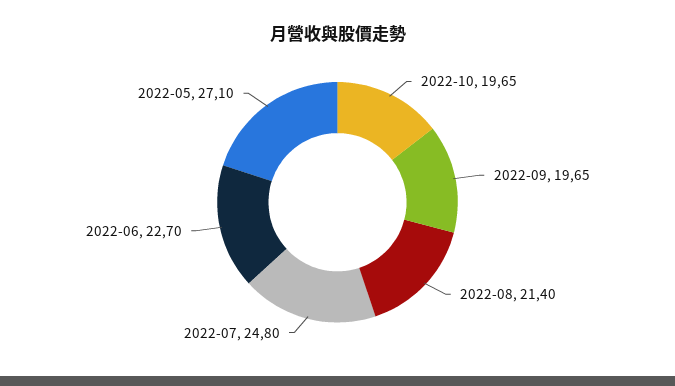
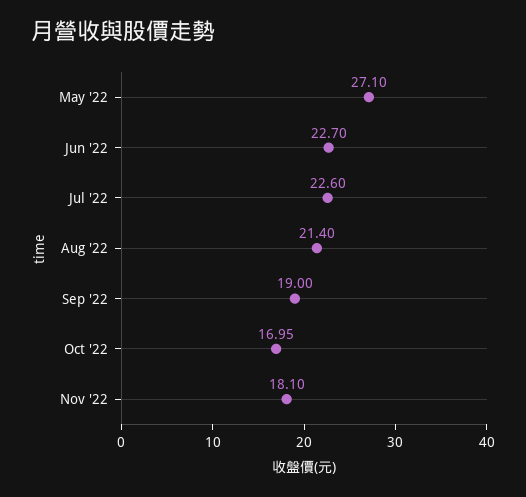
2022-10: 19.65 -> 16.95
2022-09: 19.65 -> 19
2022-07: 24.8 -> 22.6
Nov '22: none -> 18.1

